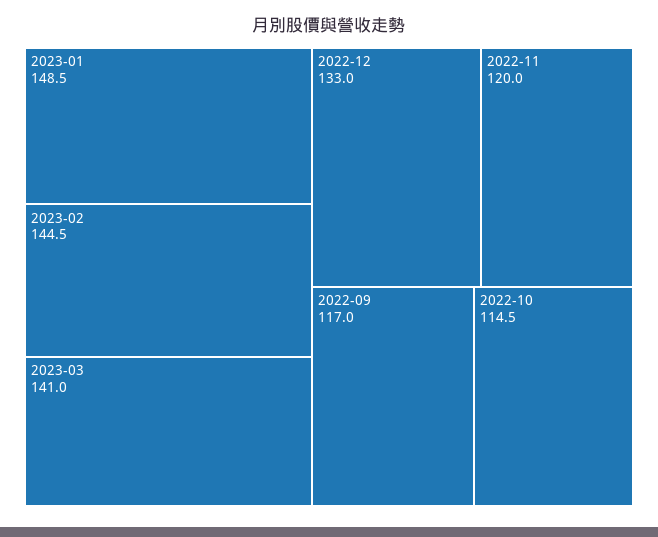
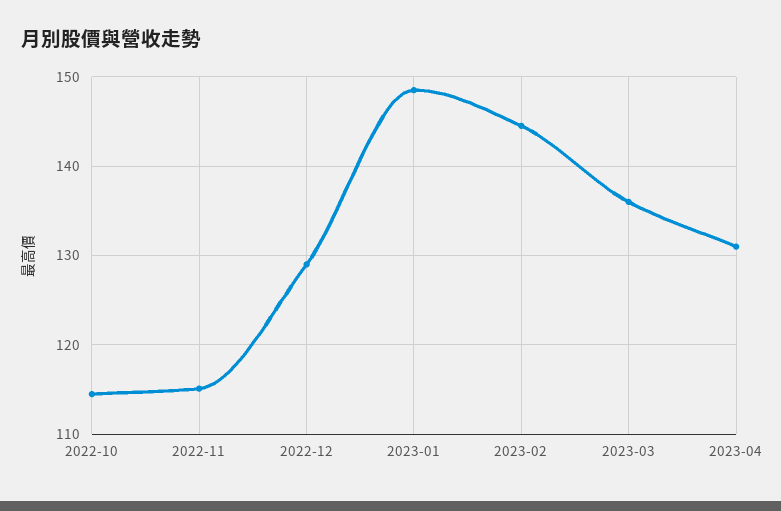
2023-03: 141 -> 136
2022-12: 133 -> 129
2022-11: 120 -> 115
2022-09: 117 -> none
2023-04: none -> 131

